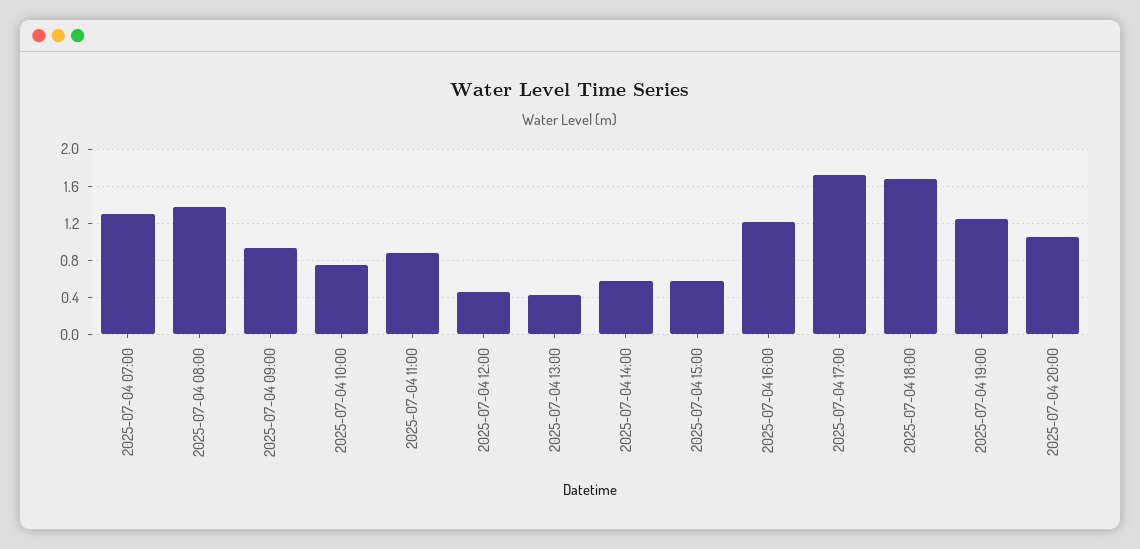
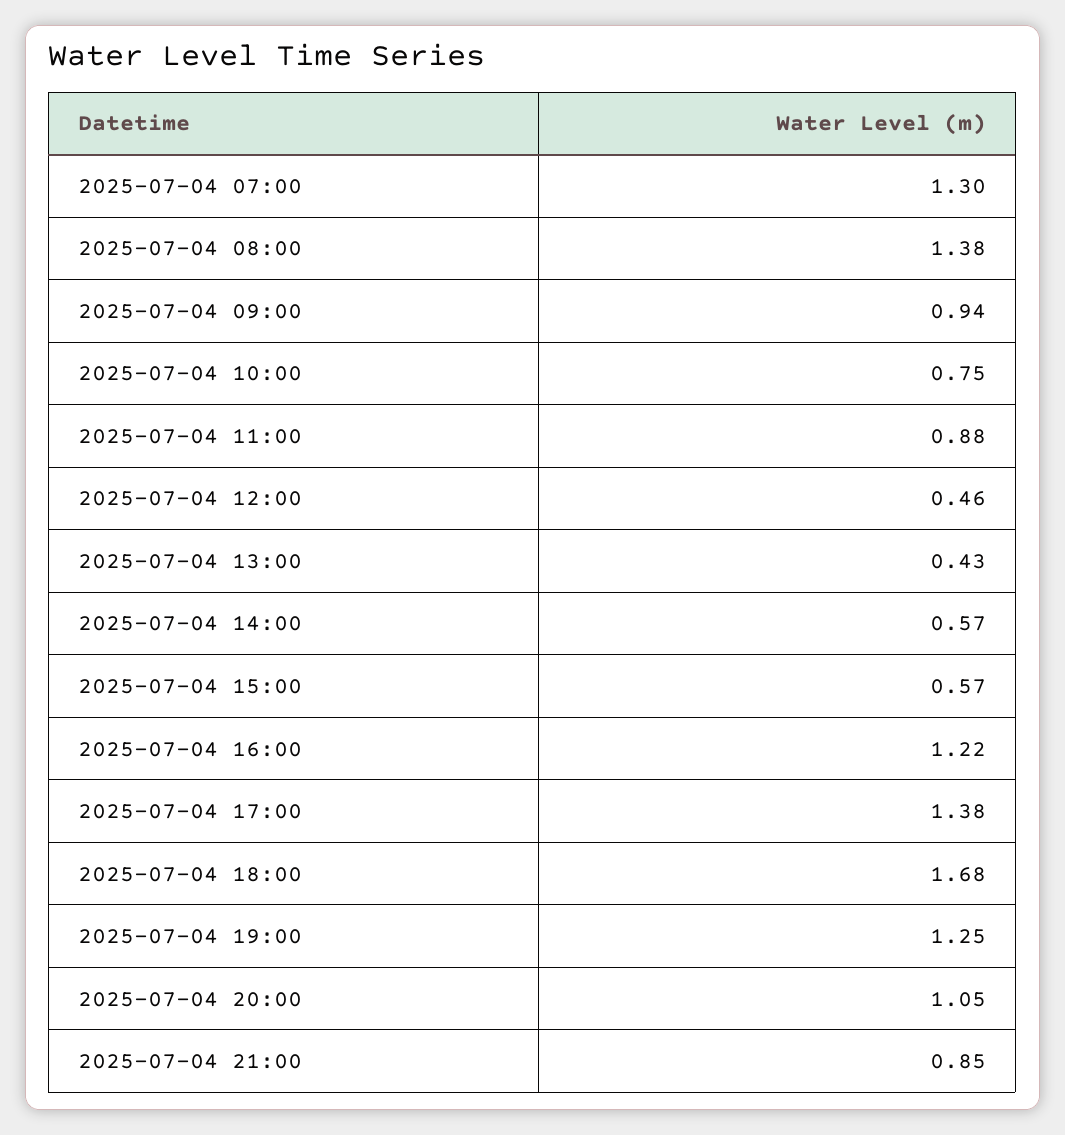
2025-07-04 17:00: 1.7 -> 1.38
2025-07-04 21:00: none -> 0.85

